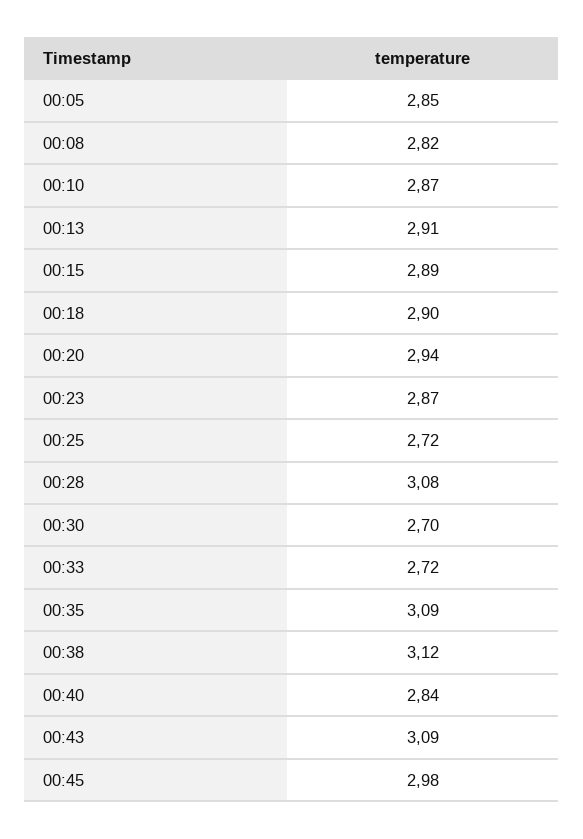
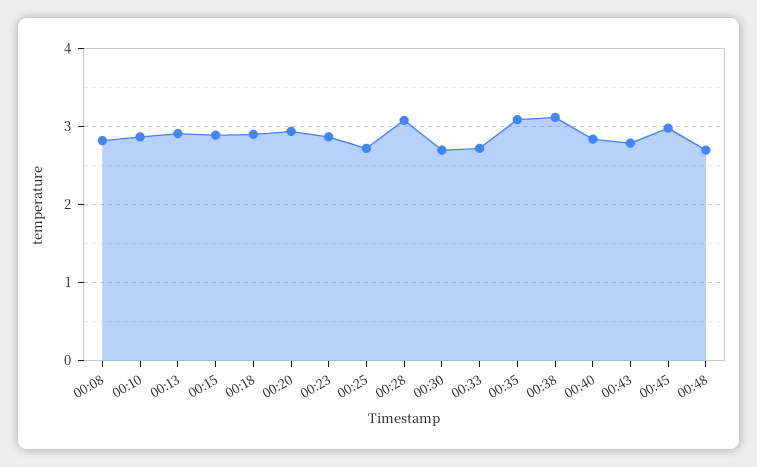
00:05: 2.85 -> none
00:43: 3.09 -> 2.8
00:48: none -> 2.7

